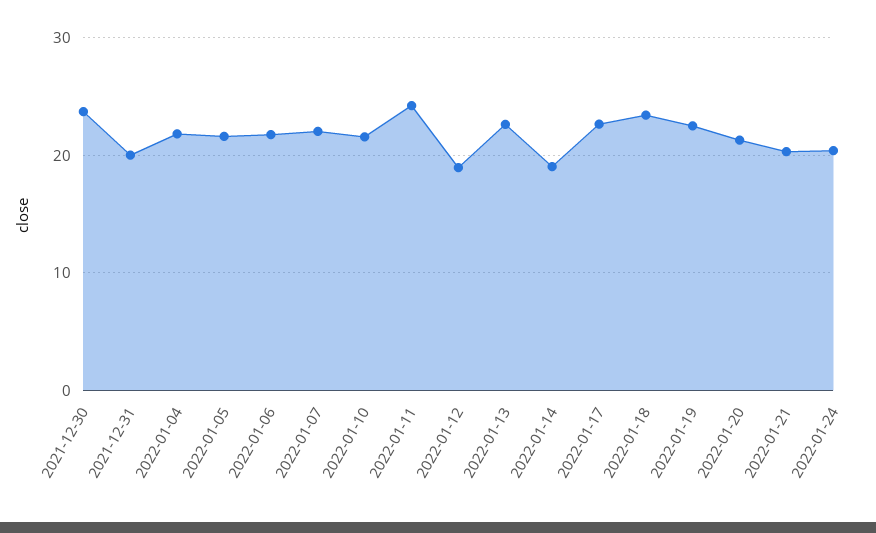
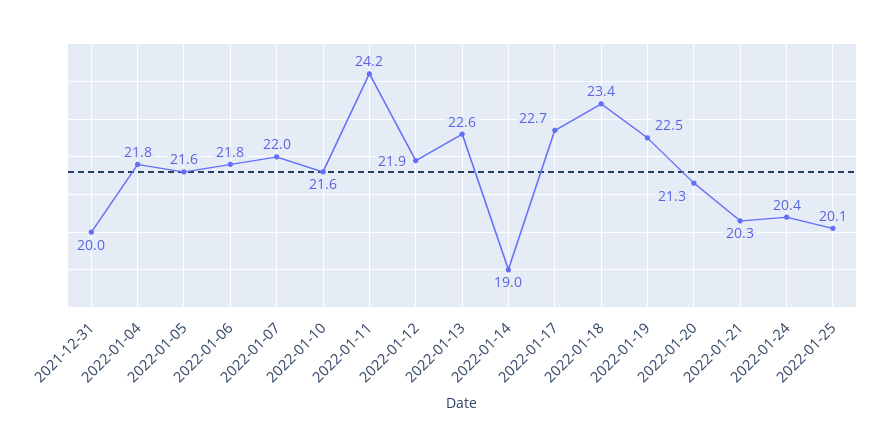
2021-12-30: 24 -> none
2022-01-12: 19 -> 21.9
2022-01-25: none -> 20.1

